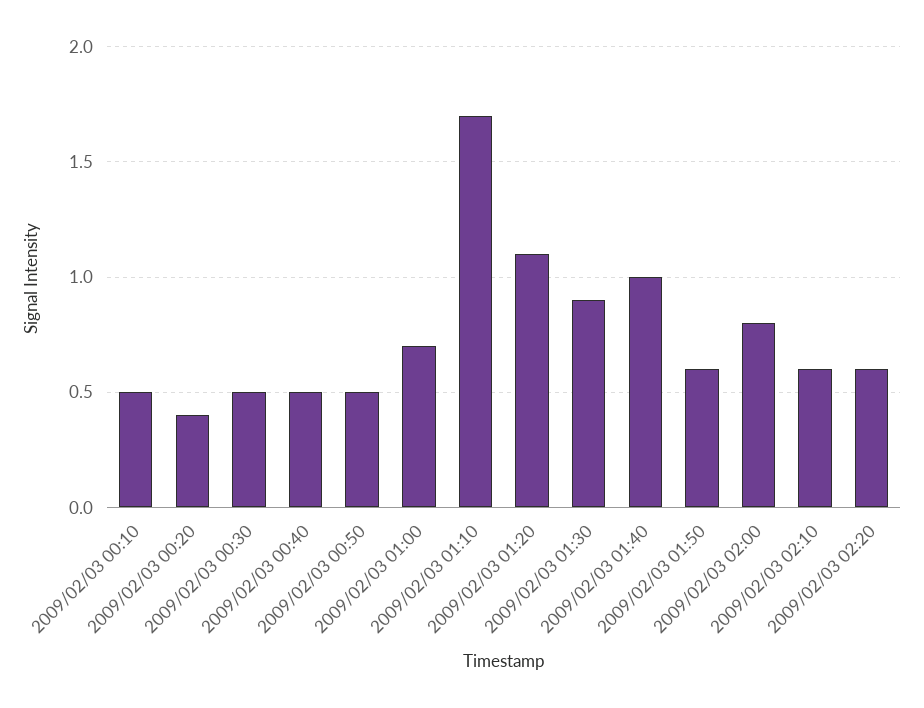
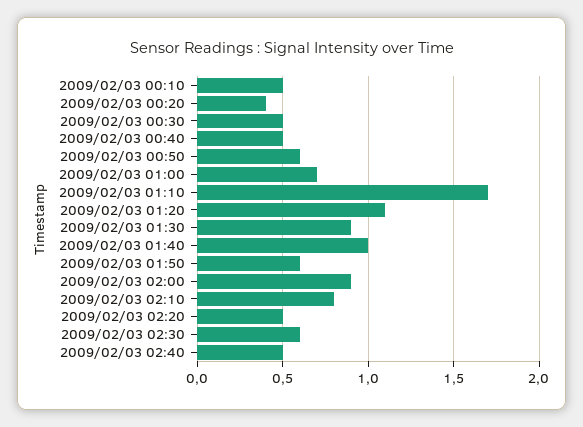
2009/02/03 00:50: 0.5 -> 0.6
2009/02/03 02:00: 0.8 -> 0.9
2009/02/03 02:10: 0.6 -> 0.8
2009/02/03 02:20: 0.6 -> 0.5
2009/02/03 02:30: none -> 0.6
2009/02/03 02:40: none -> 0.5

